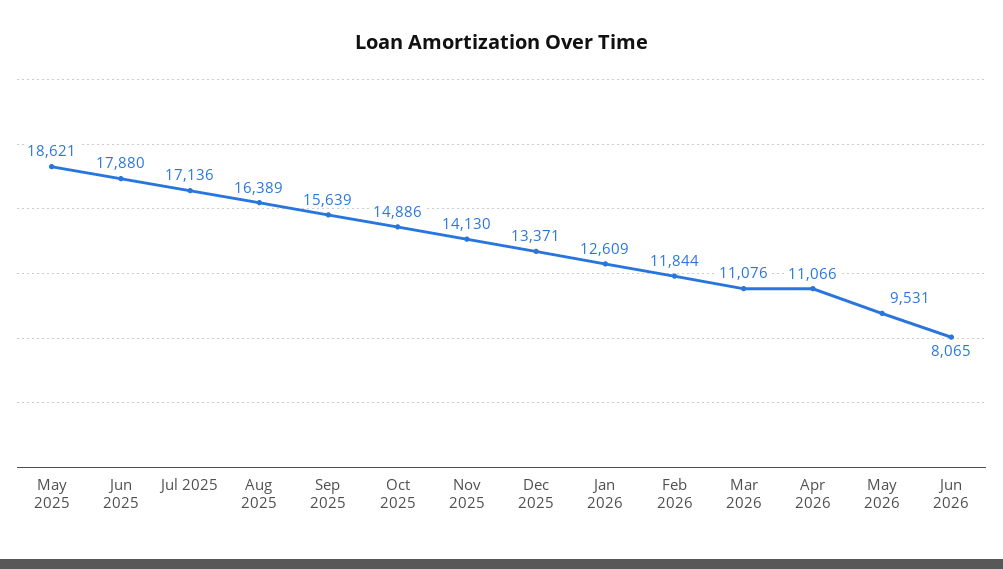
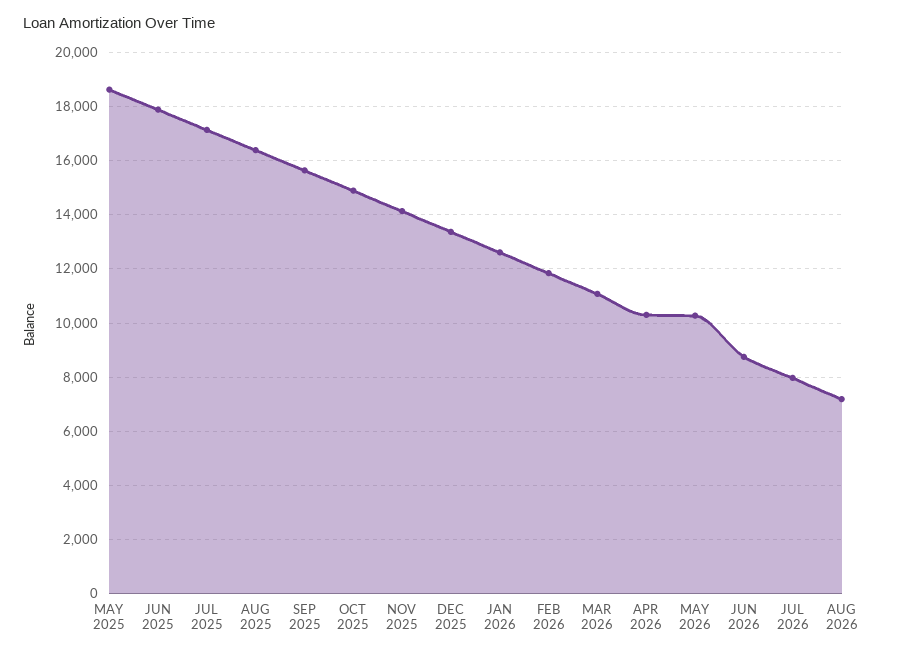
Apr 2026: 11066 -> 10250
May 2026: 9531 -> 10250
Jun 2026: 8065 -> 8750
JUL 2026: none -> 8000
AUG 2026: none -> 7250

